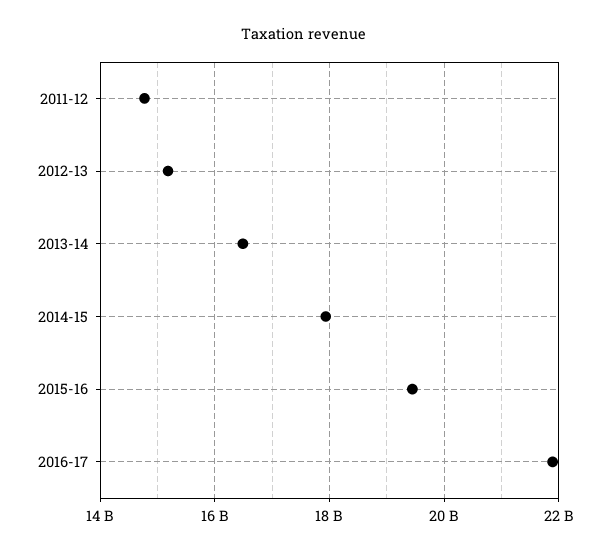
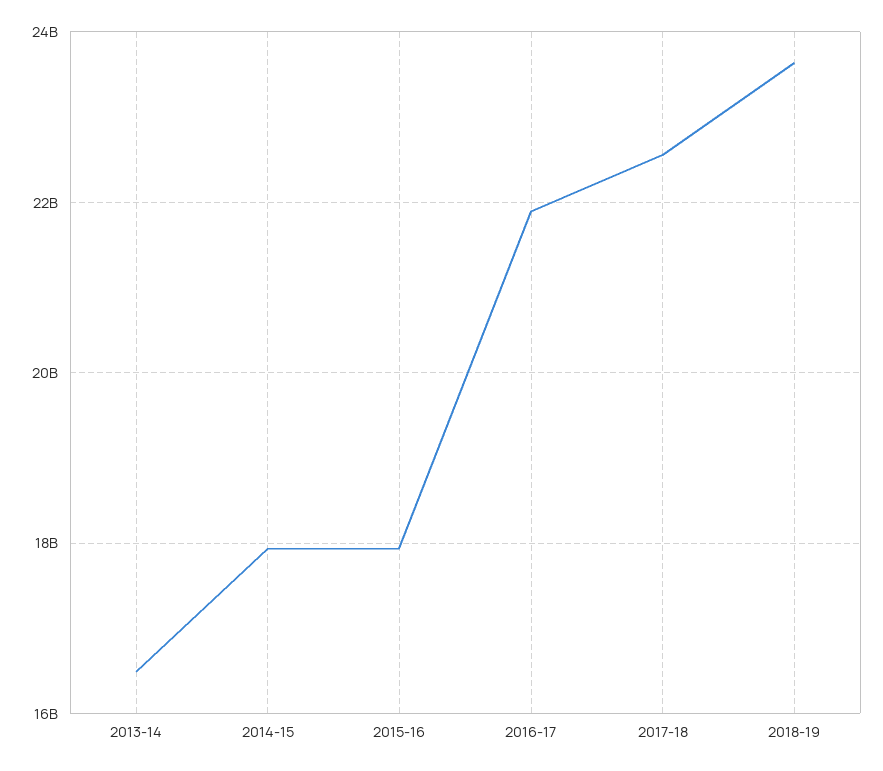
2011-12: 14800000000 -> none
2012-13: 15200000000 -> none
2015-16: 19400000000 -> 18000000000
2017-18: none -> 22600000000
2018-19: none -> 23600000000

